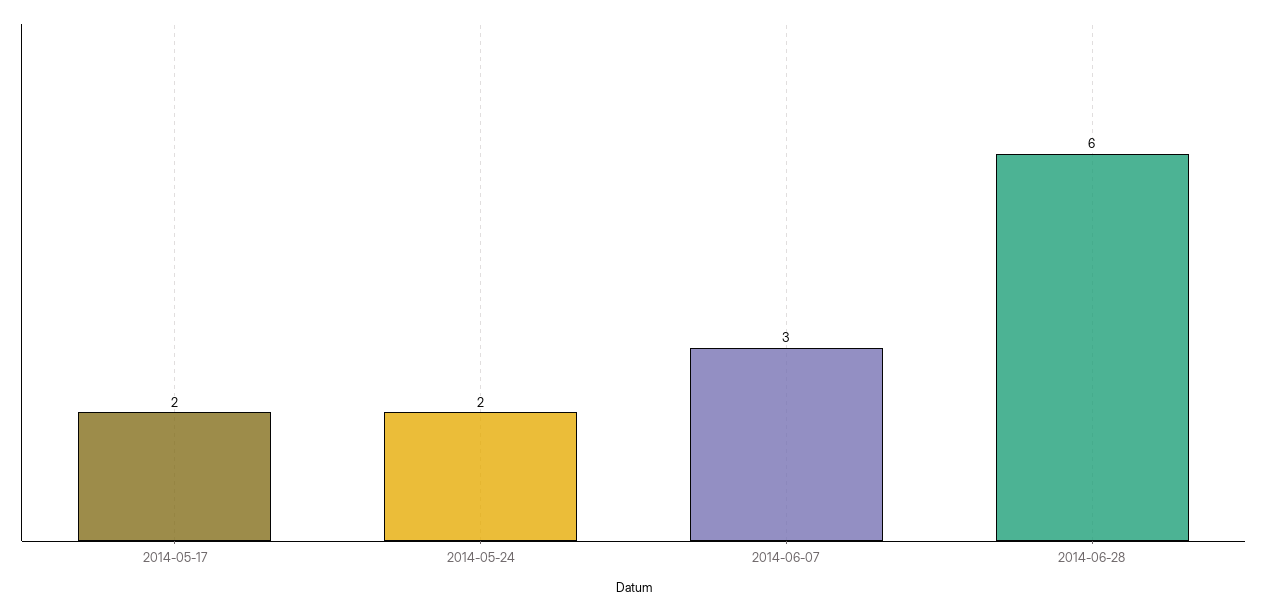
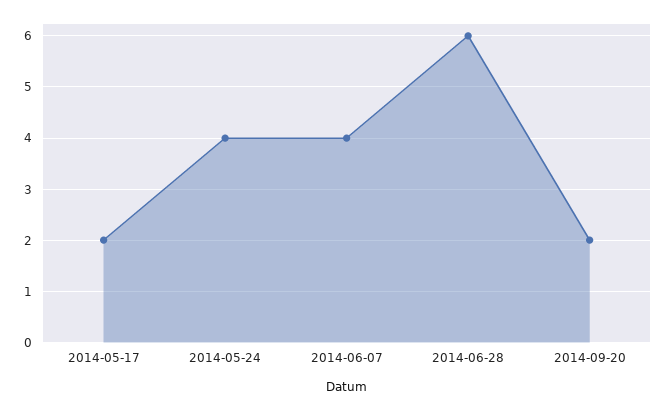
2014-05-24: 2 -> 4
2014-06-07: 3 -> 4
2014-09-20: none -> 2

